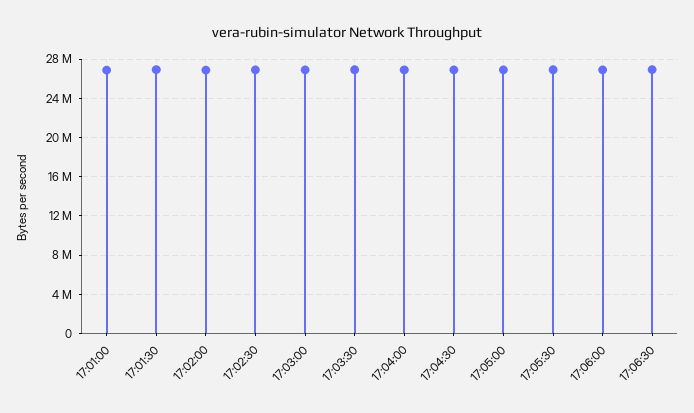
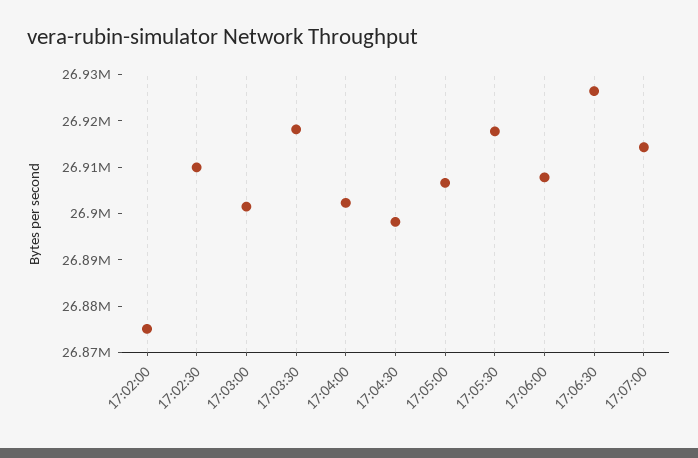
17:01:00: 27000000 -> none
17:01:30: 27000000 -> none
17:07:00: none -> 26914000

